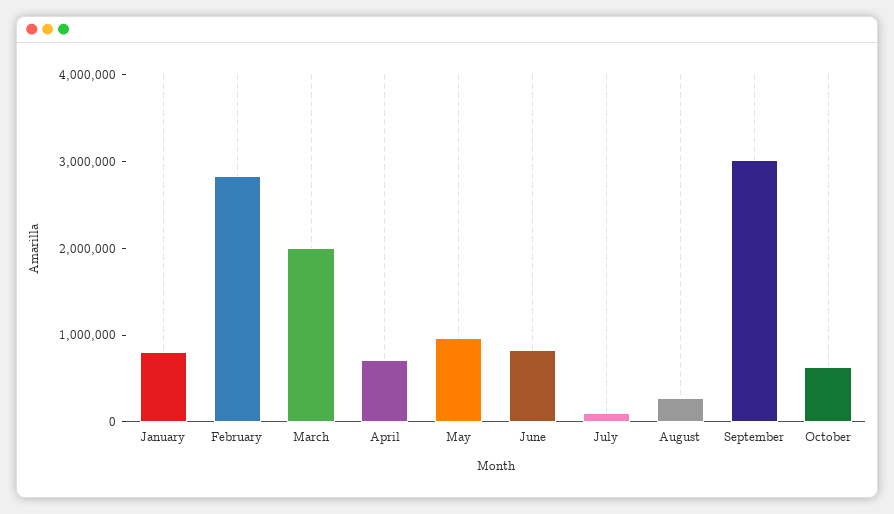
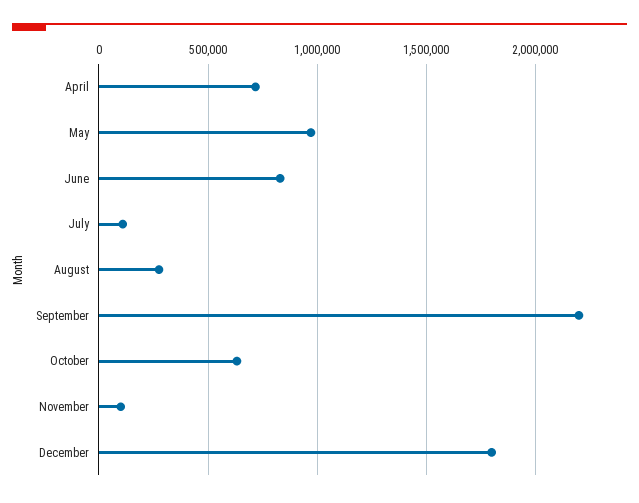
January: 800000 -> none
February: 2800000 -> none
March: 2000000 -> none
September: 3000000 -> 2200000
November: none -> 100000
December: none -> 1800000

